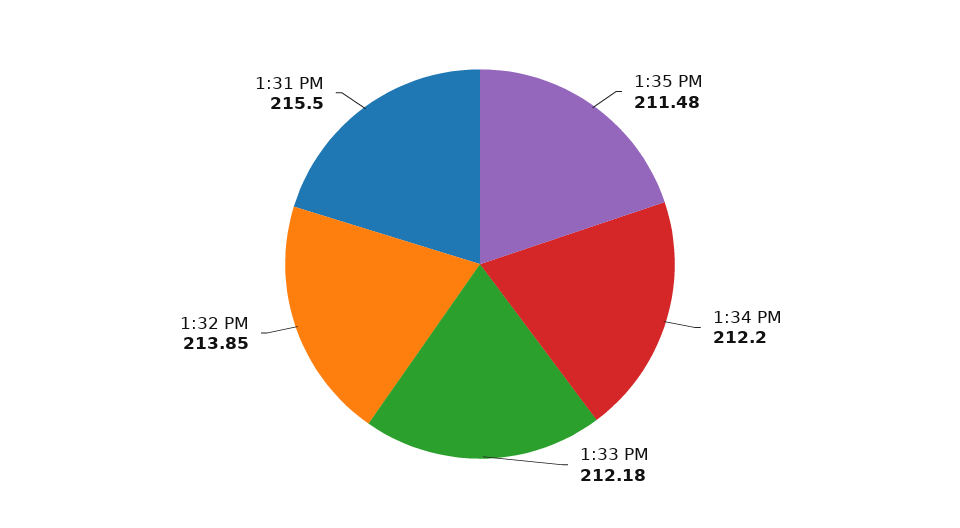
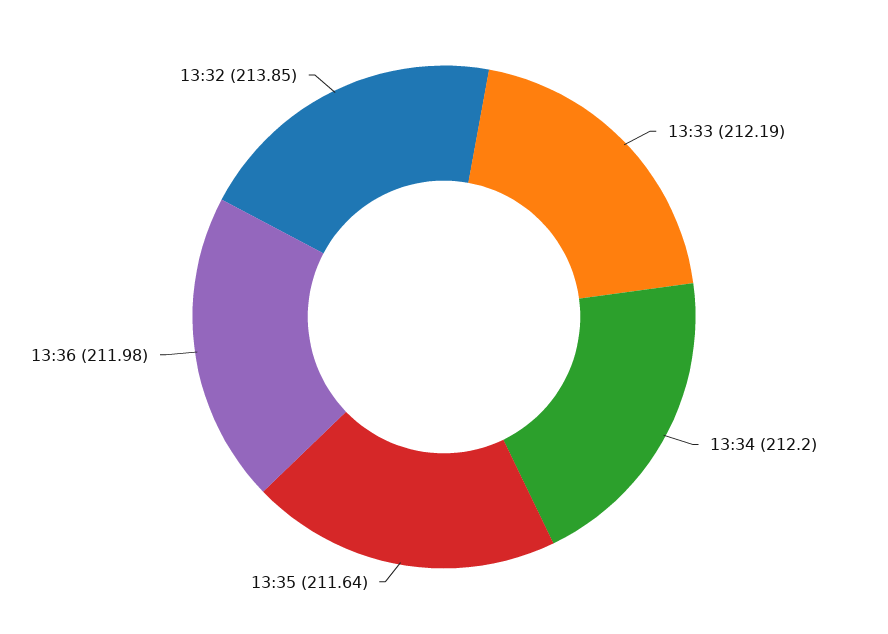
1:35 PM: 211.48 -> 211.64
1:33 PM: 212.18 -> 212.19
1:31 PM: 215.5 -> none
13:36: none -> 211.98

